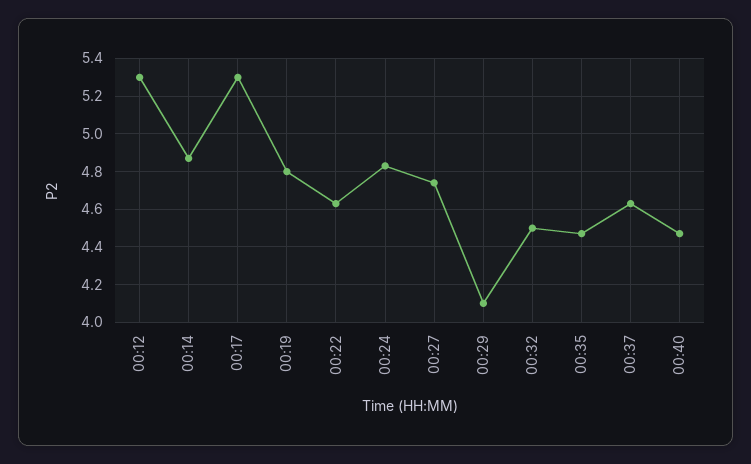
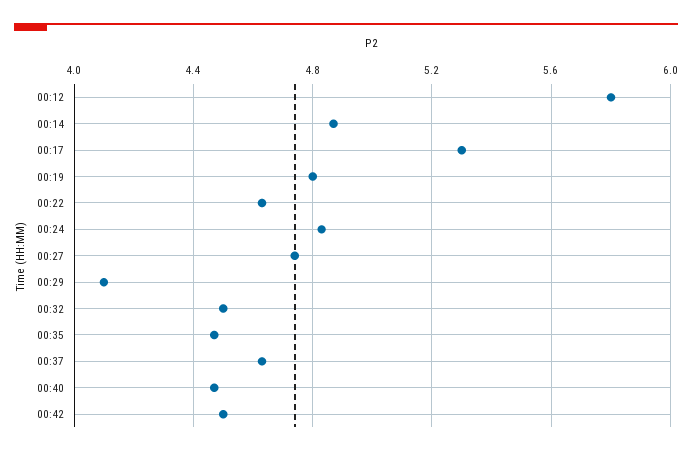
00:12: 5.3 -> 5.8
00:42: none -> 4.5

